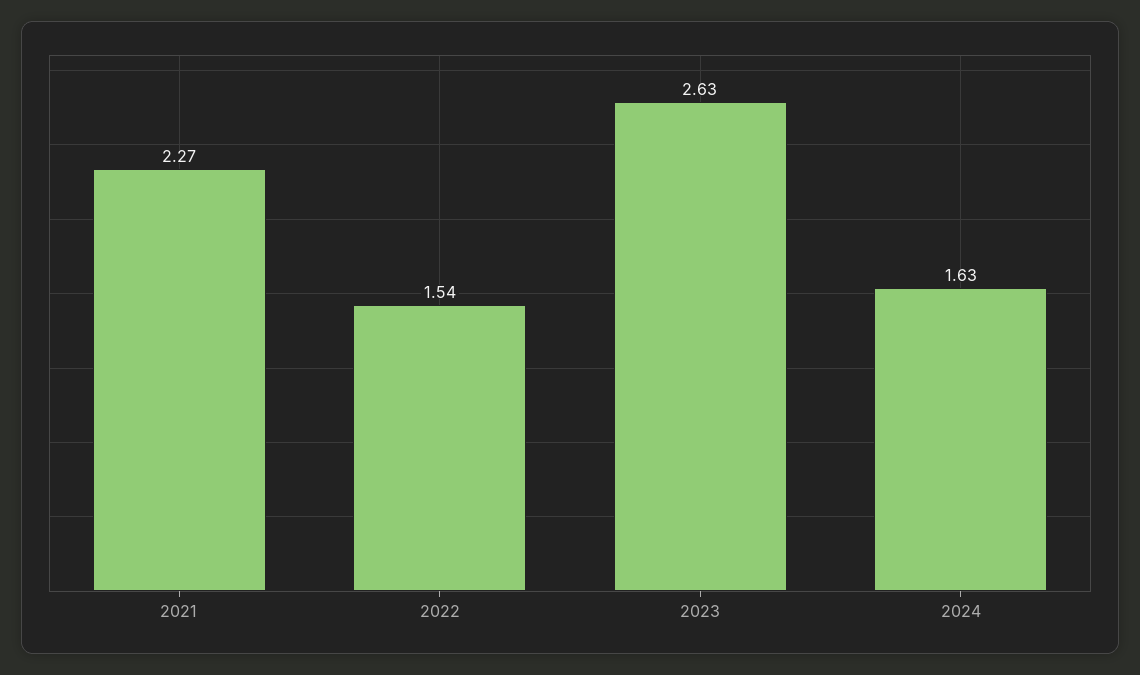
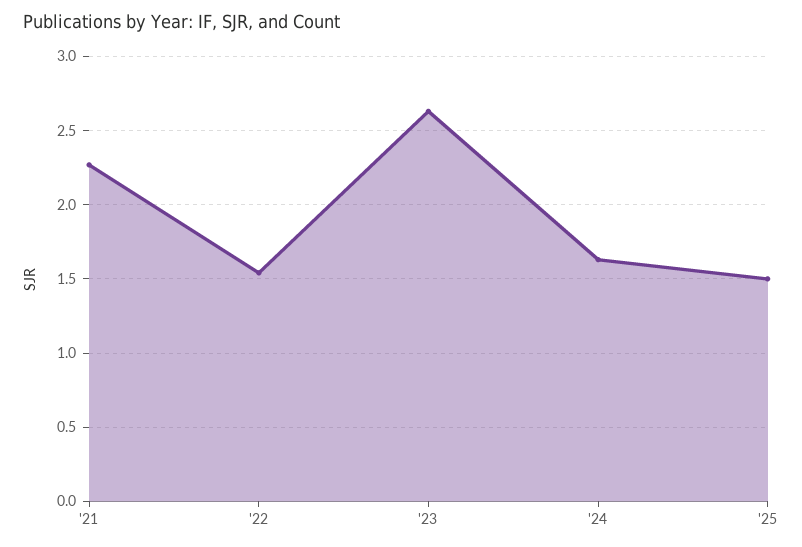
'25: none -> 1.5

